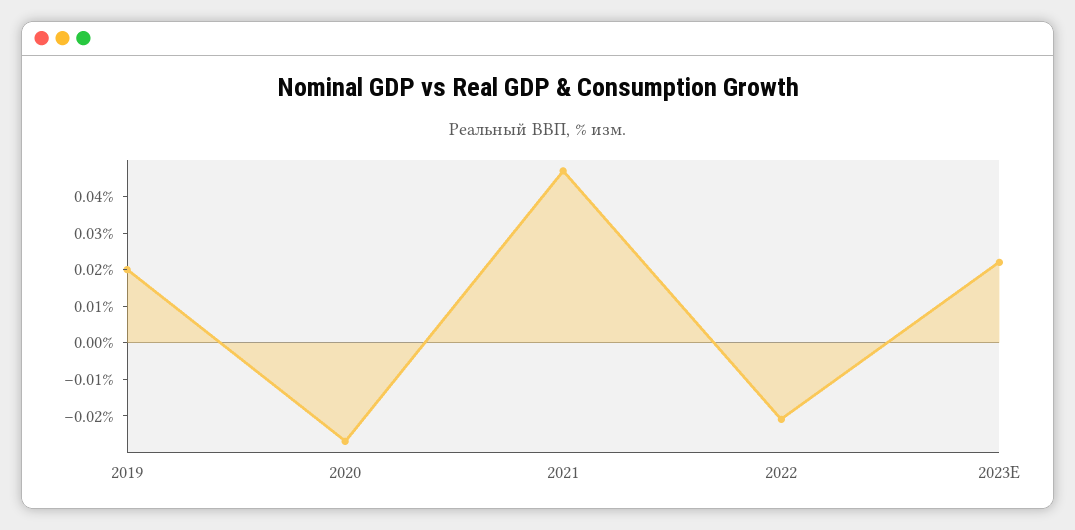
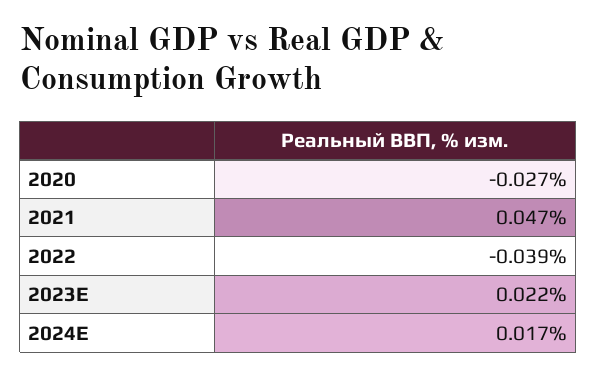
2019: 0.02 -> none
2022: -0.02 -> -0.039
2024E: none -> 0.017

